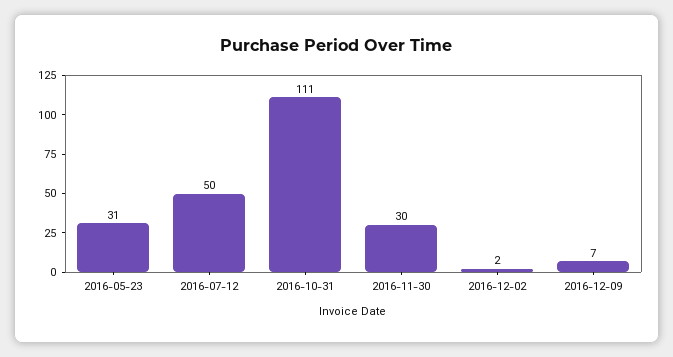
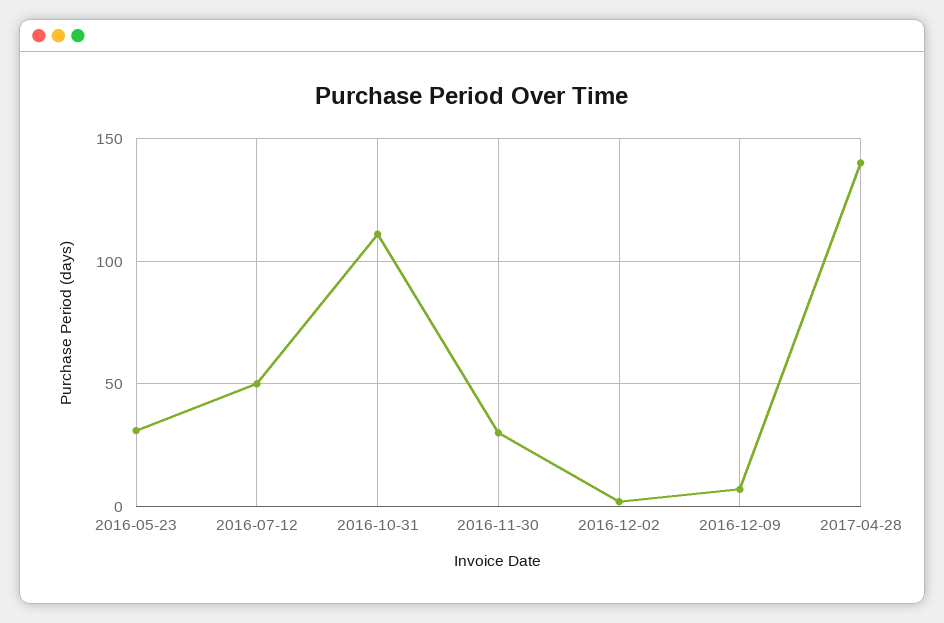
2017-04-28: none -> 140

